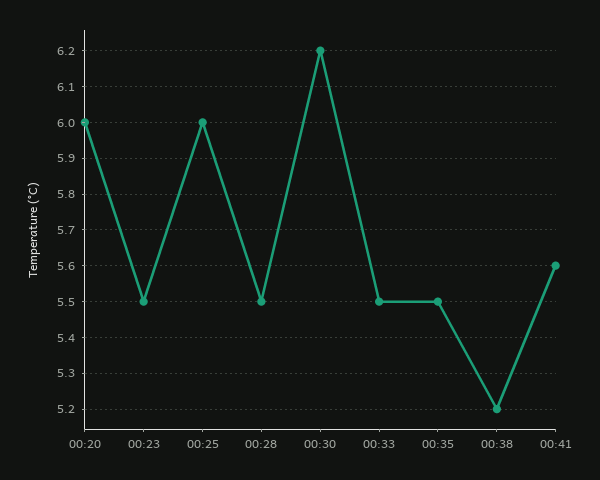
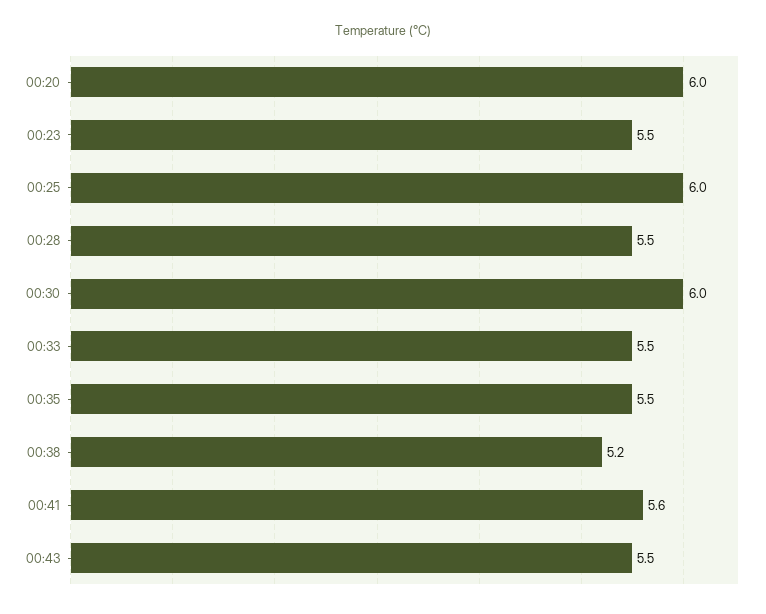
00:30: 6.2 -> 6
00:43: none -> 5.5

